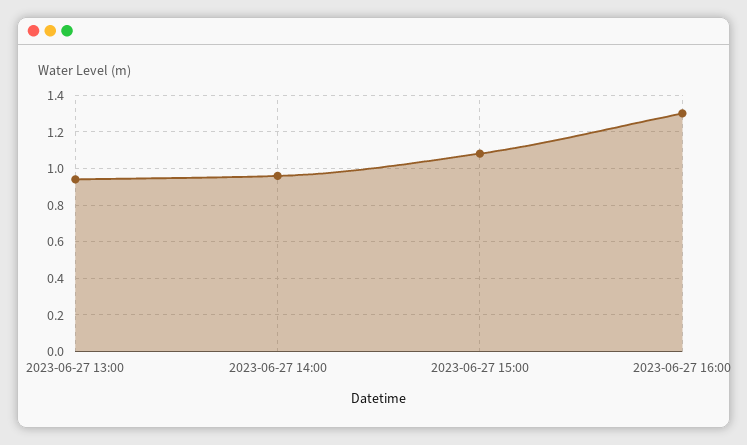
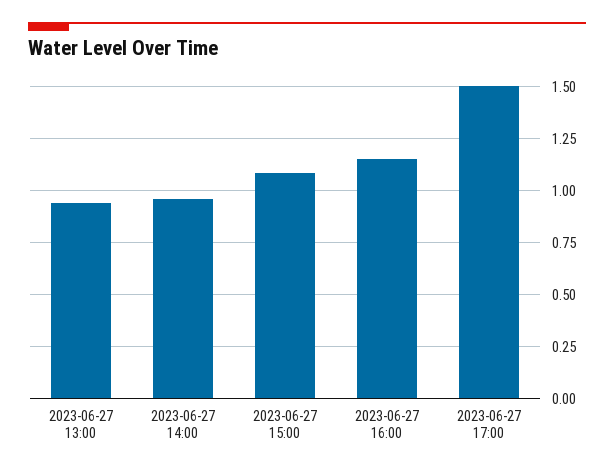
2023-06-27 16:00: 1.3 -> 1.15
2023-06-27 17:00: none -> 1.5

